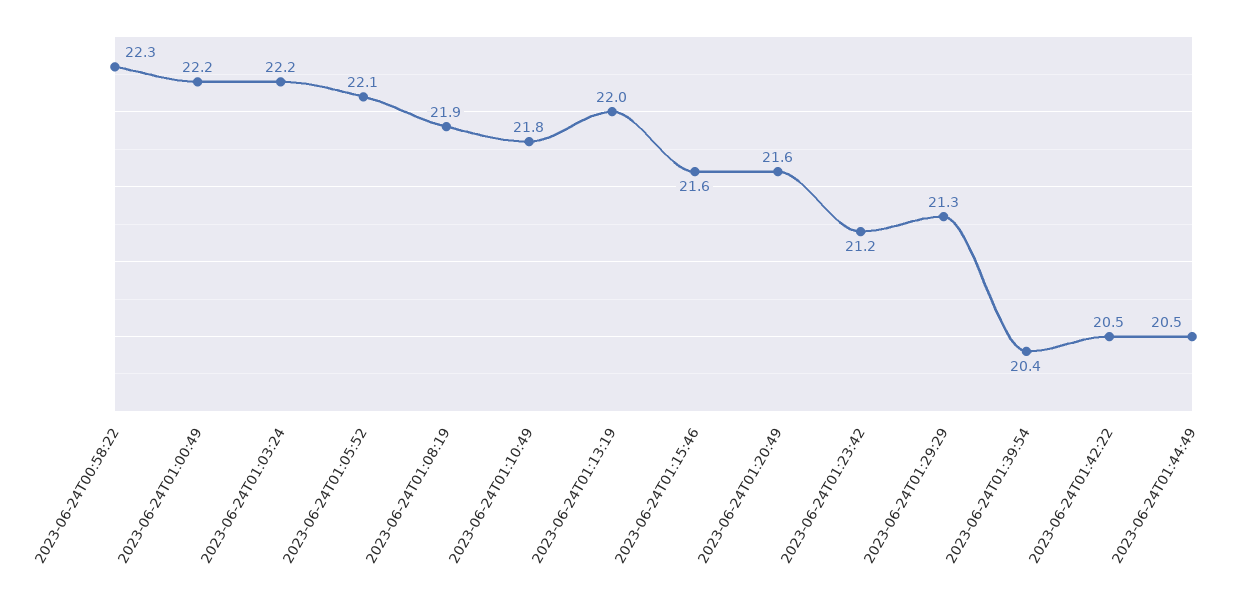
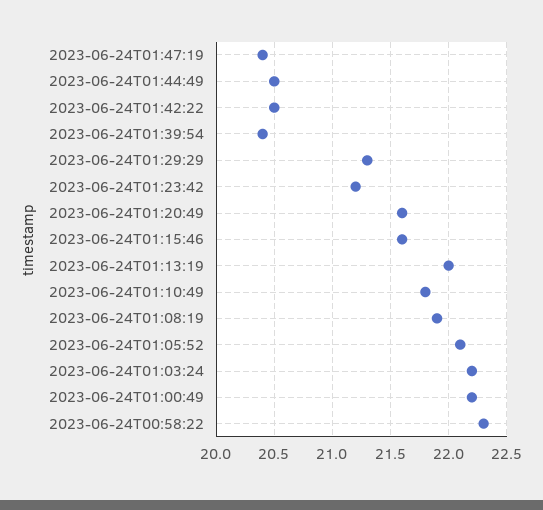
2023-06-24T01:47:19: none -> 20.4

